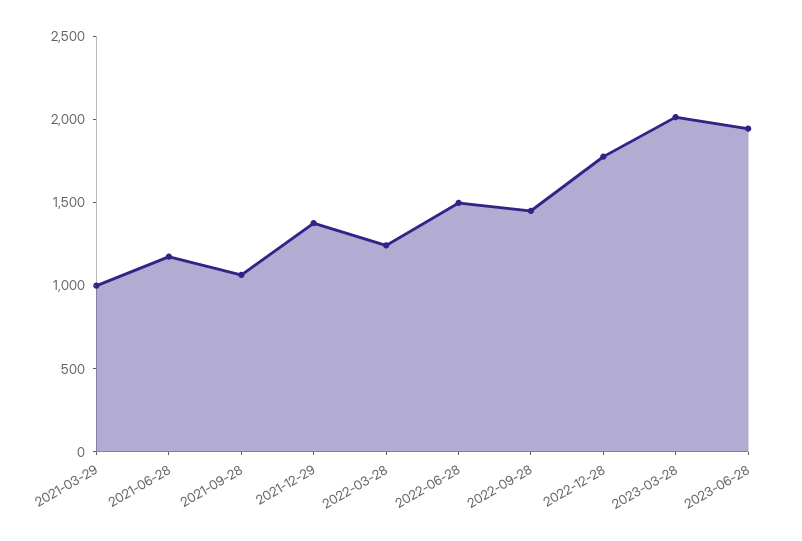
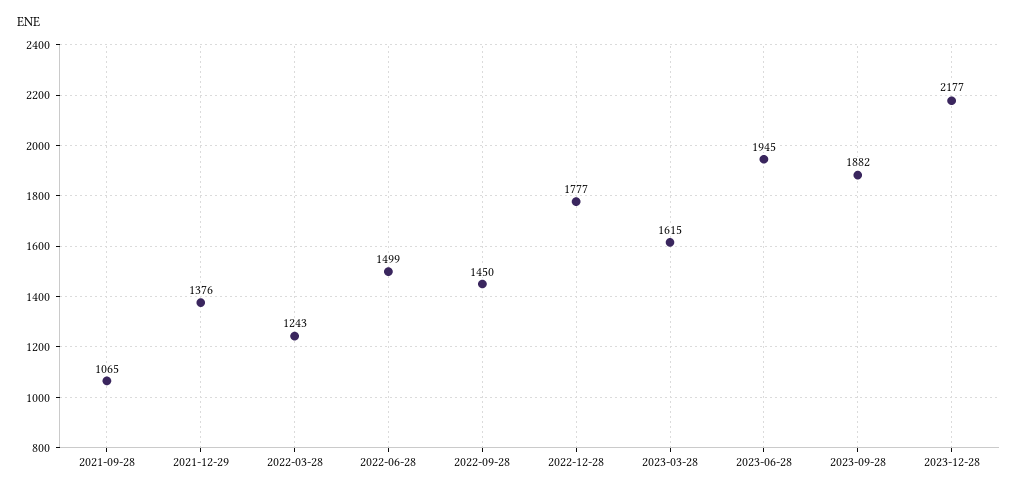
2021-03-29: 1000 -> none
2021-06-28: 1200 -> none
2023-03-28: 2000 -> 1615
2023-09-28: none -> 1882
2023-12-28: none -> 2177

